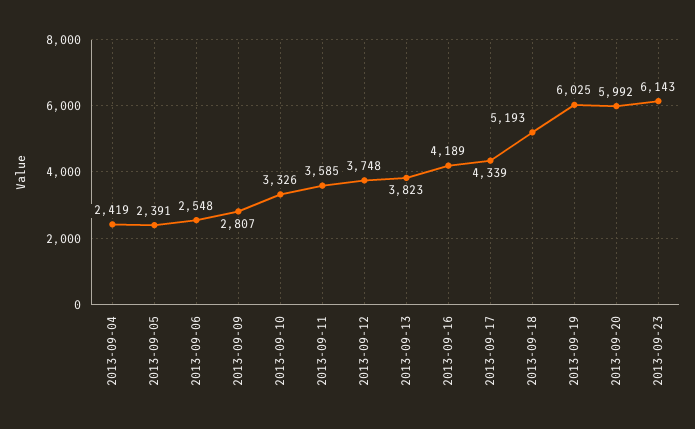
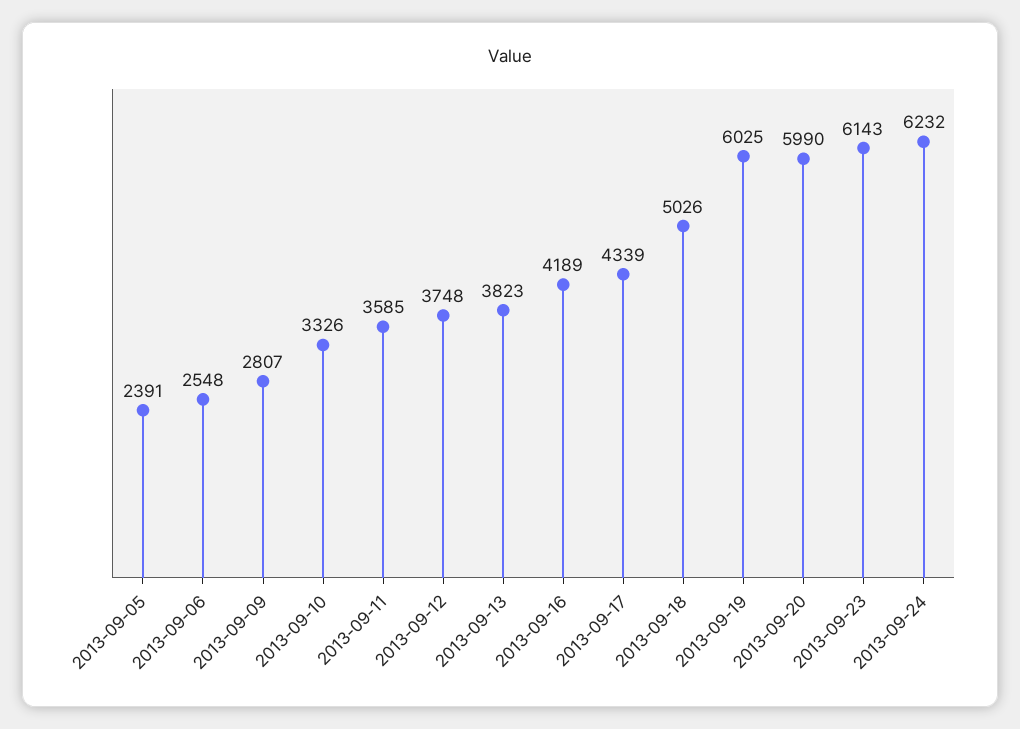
2013-09-04: 2419 -> none
2013-09-18: 5193 -> 5026
2013-09-20: 5992 -> 5990
2013-09-24: none -> 6232

